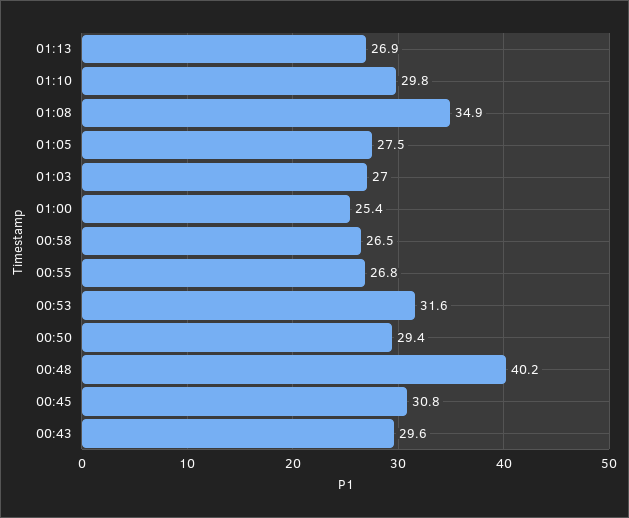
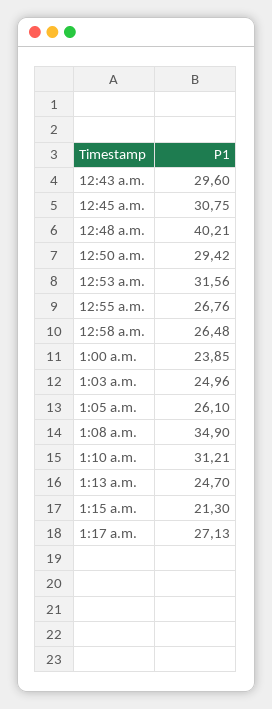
01:13: 26.9 -> 24.7
01:10: 29.8 -> 31.21
01:05: 27.5 -> 26.1
01:03: 27 -> 24.96
01:00: 25.4 -> 23.85
1:15 a.m.: none -> 21.3
1:17 a.m.: none -> 27.13

